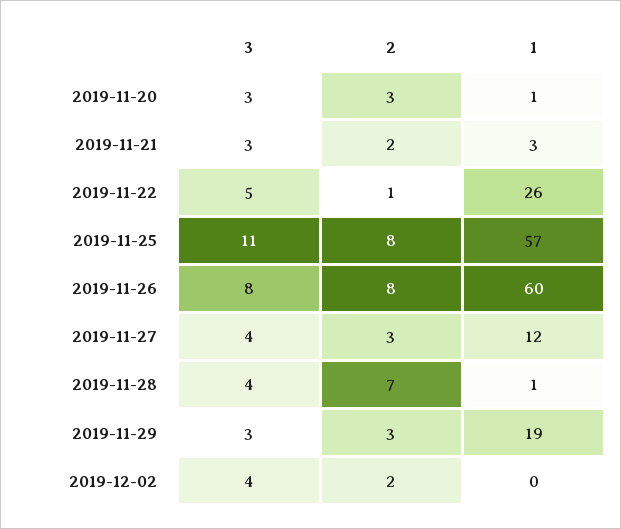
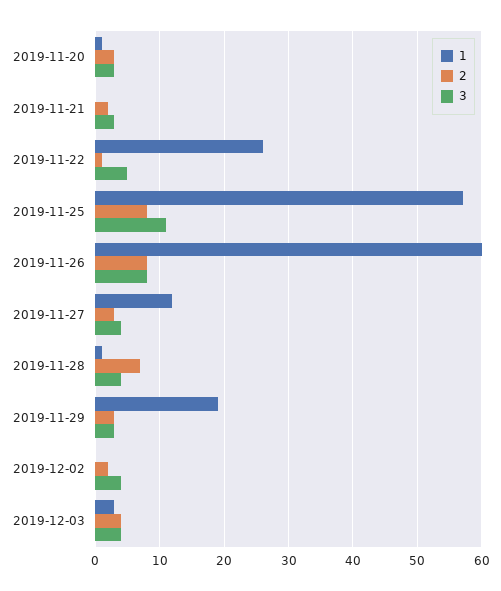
1, 2019-11-21: 3 -> 0
1, 2019-12-03: none -> 3
2, 2019-12-03: none -> 4
3, 2019-12-03: none -> 4

